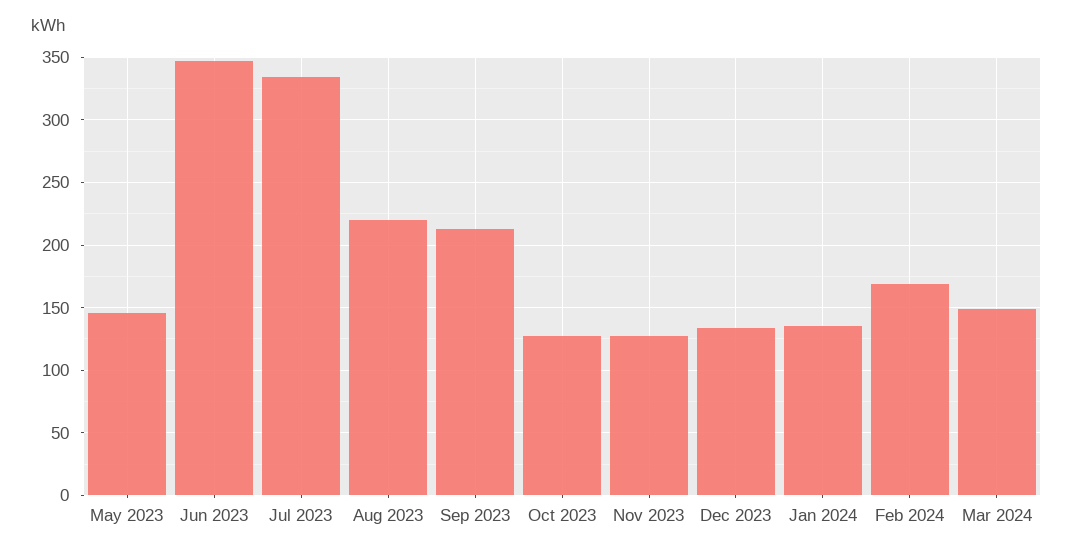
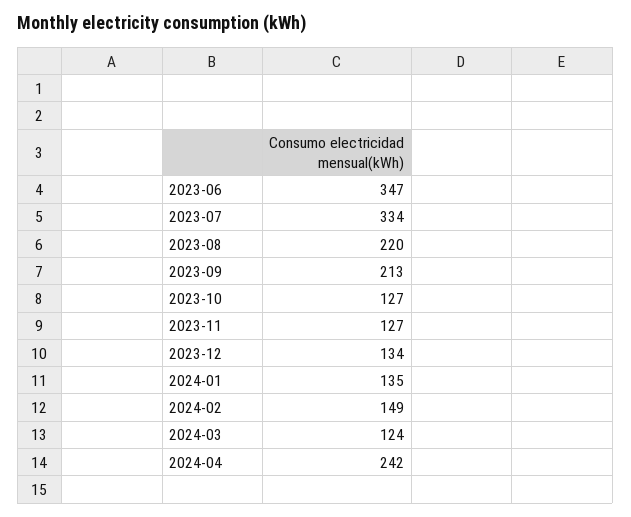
May 2023: 145 -> none
Feb 2024: 170 -> 149
Mar 2024: 150 -> 124
2024-04: none -> 242

